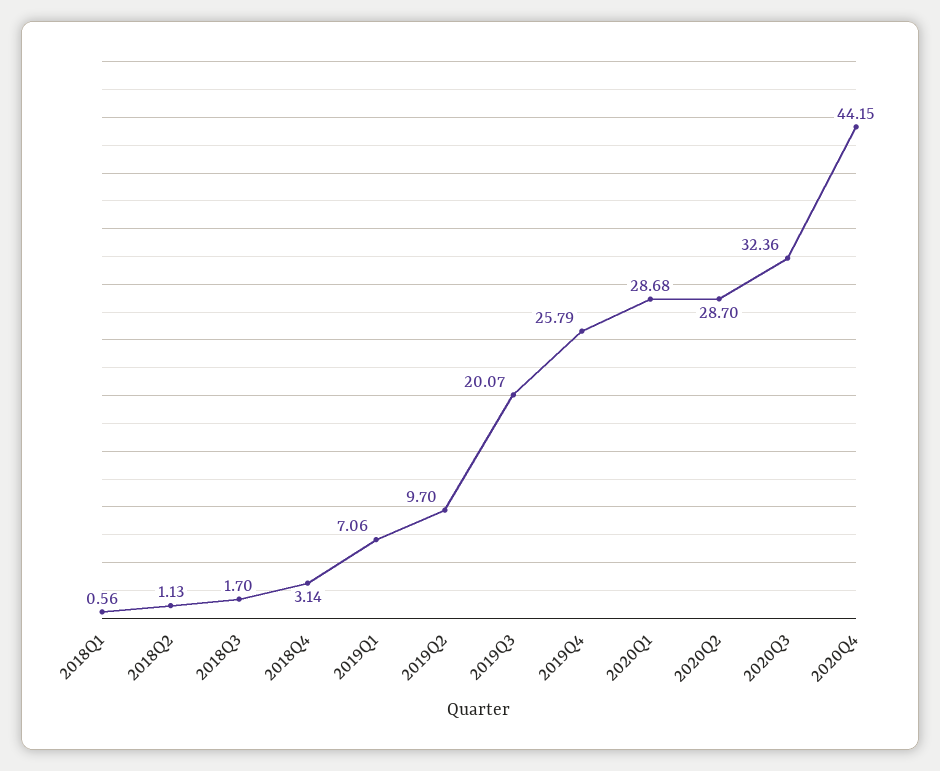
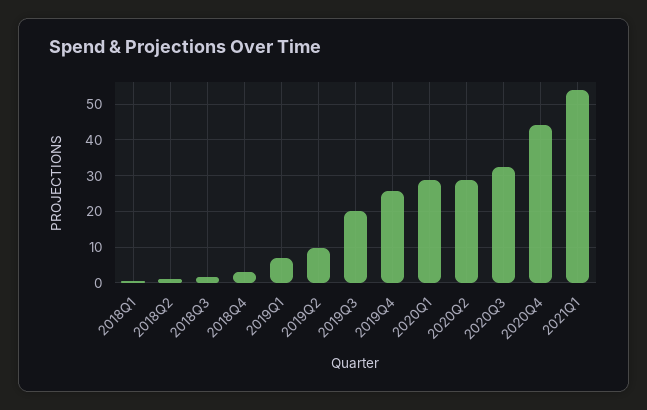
2021Q1: none -> 54

